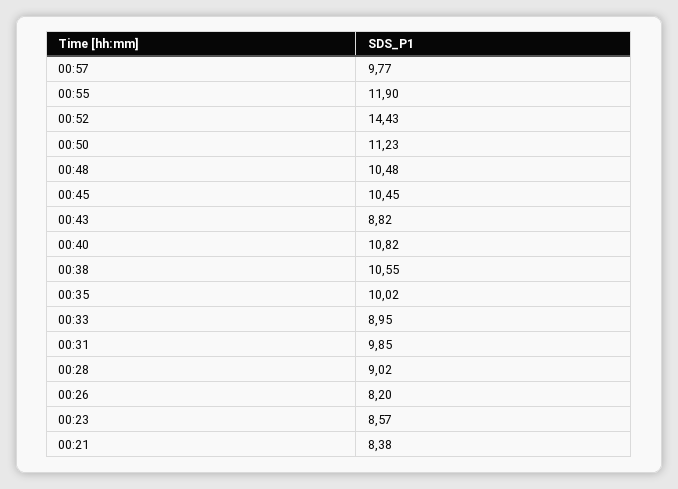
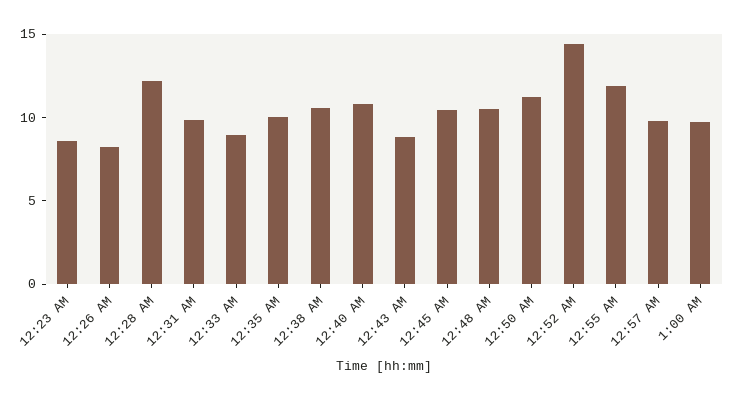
00:28: 9.02 -> 12
00:21: 8.38 -> none
1:00 AM: none -> 10

